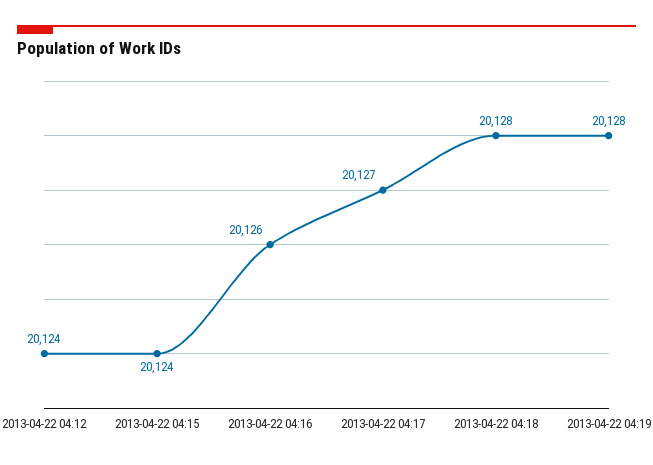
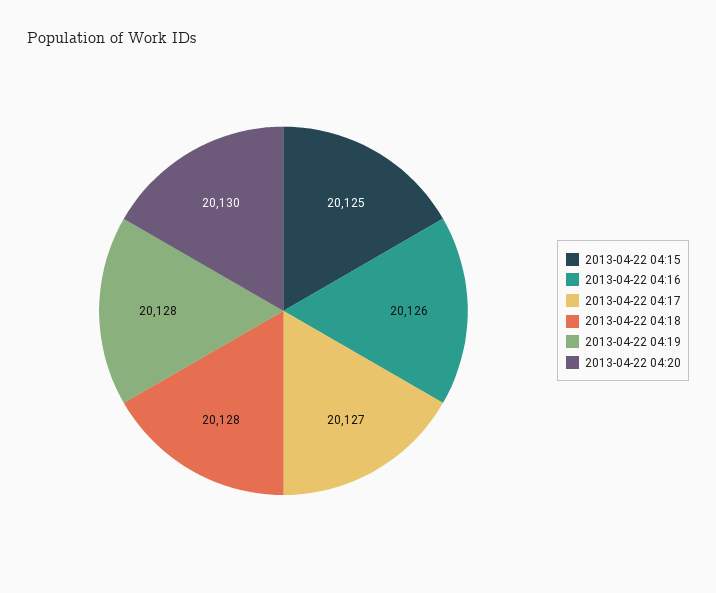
2013-04-22 04:12: 20124 -> none
2013-04-22 04:15: 20124 -> 20125
2013-04-22 04:20: none -> 20130

